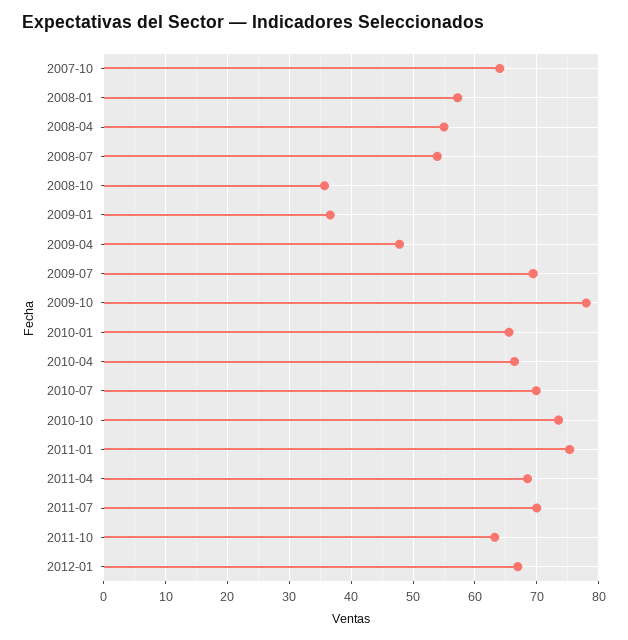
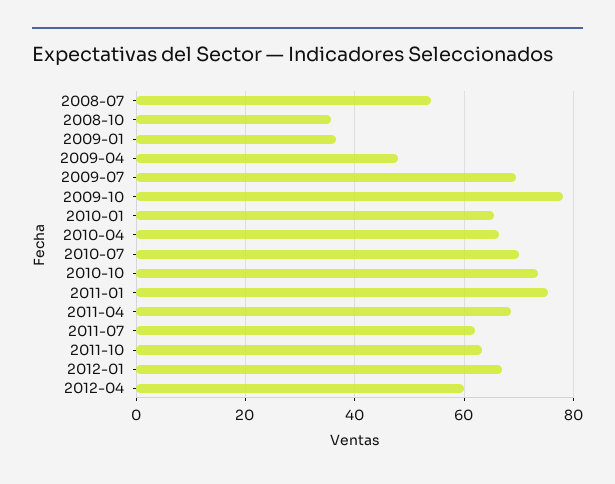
2007-10: 64 -> none
2008-01: 57 -> none
2008-04: 55 -> none
2011-07: 70 -> 62
2012-04: none -> 60

